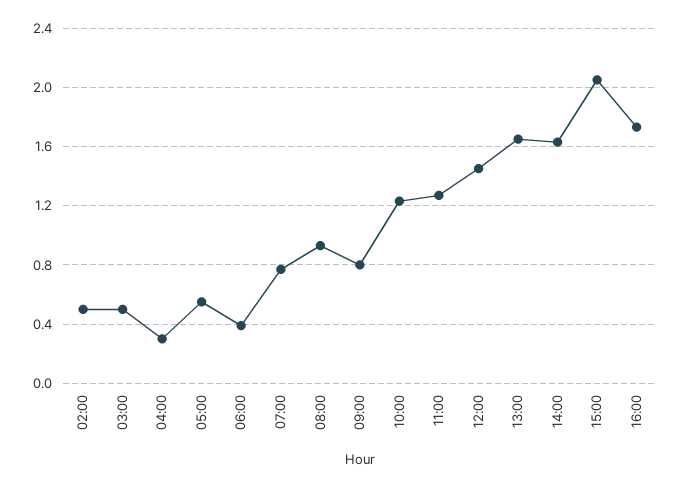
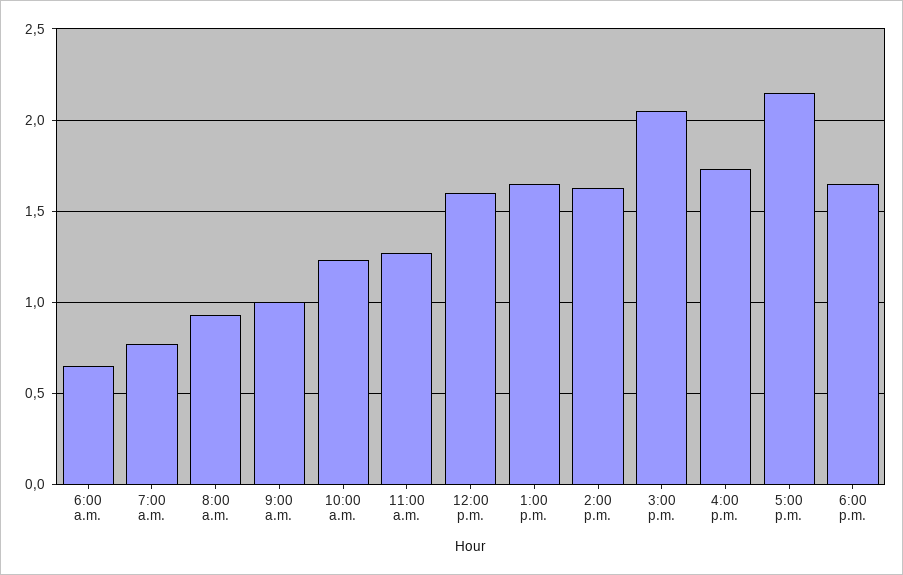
02:00: 0.5 -> none
03:00: 0.5 -> none
04:00: 0.3 -> none
05:00: 0.55 -> none
06:00: 0.4 -> 0.65
09:00: 0.8 -> 1
12:00: 1.45 -> 1.6
5:00 p.m.: none -> 2.15
6:00 p.m.: none -> 1.65

